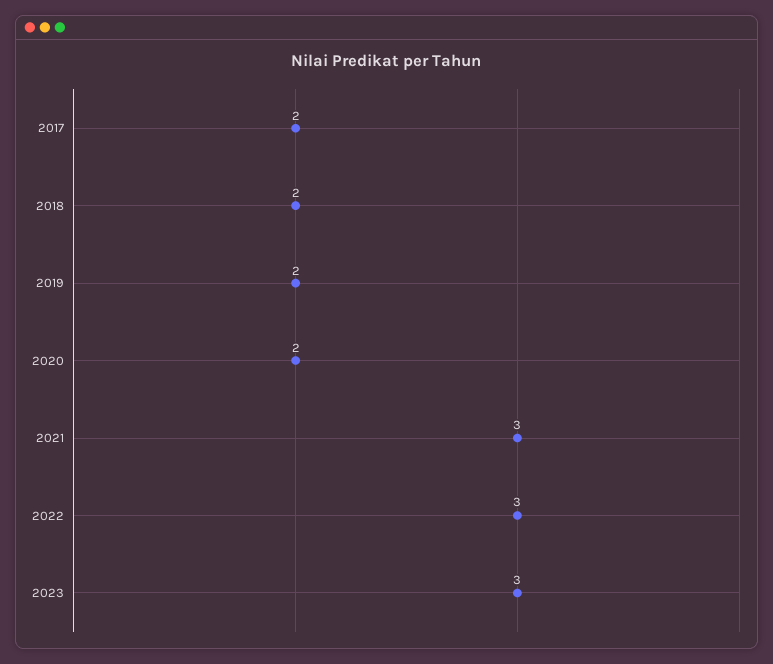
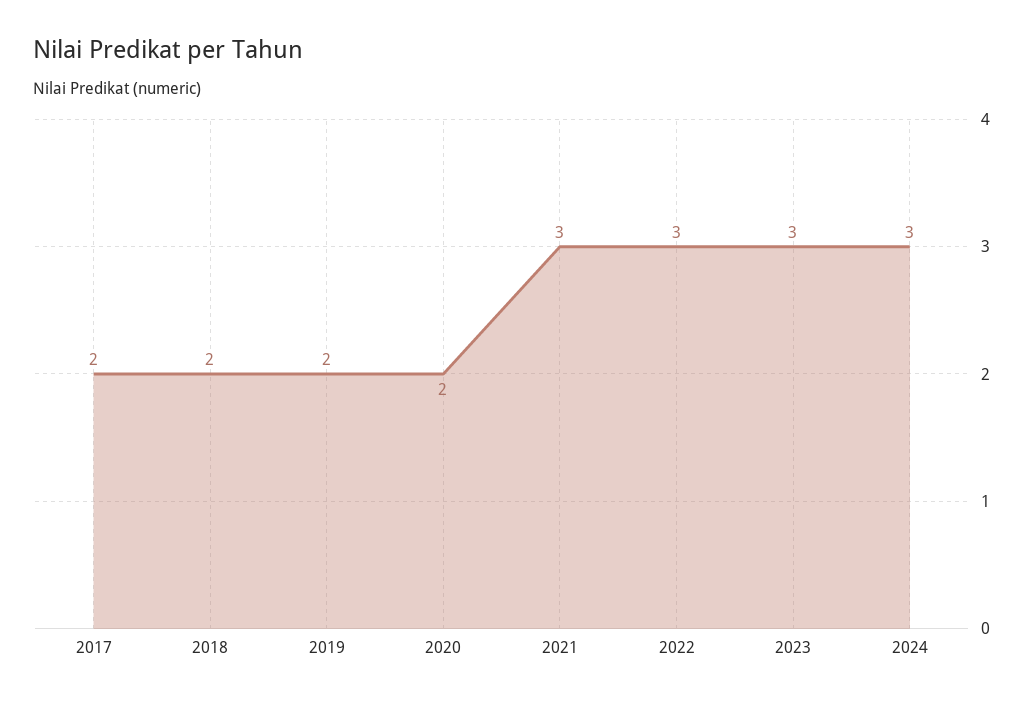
2024: none -> 3

